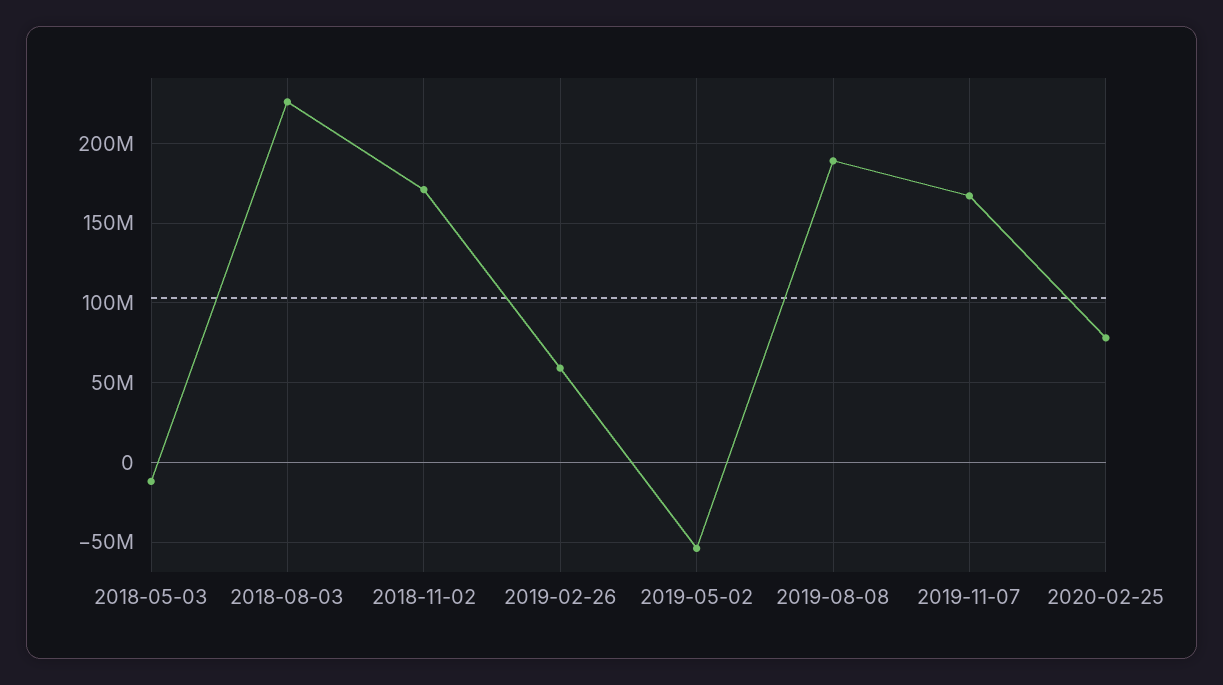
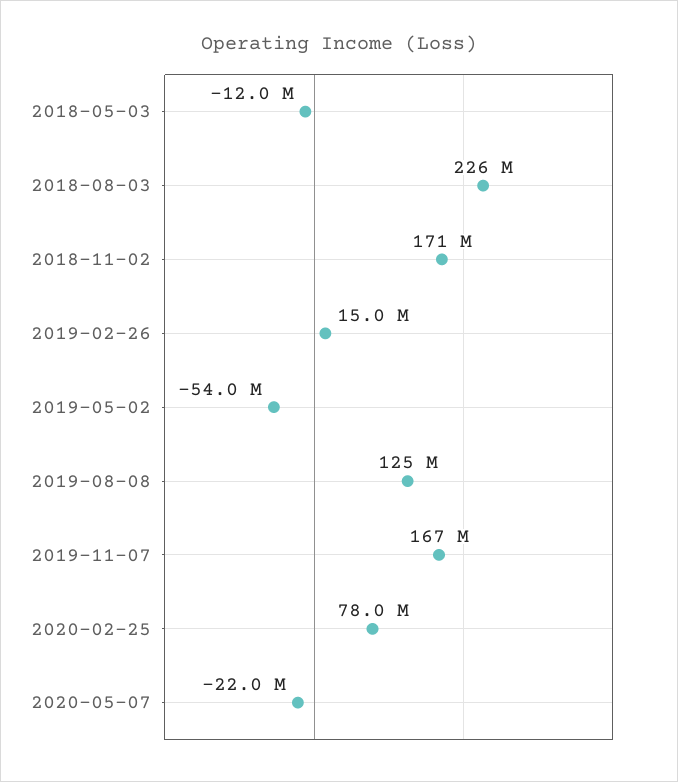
2019-02-26: 60000000 -> 15000000
2019-08-08: 190000000 -> 125000000
2020-05-07: none -> -22000000

